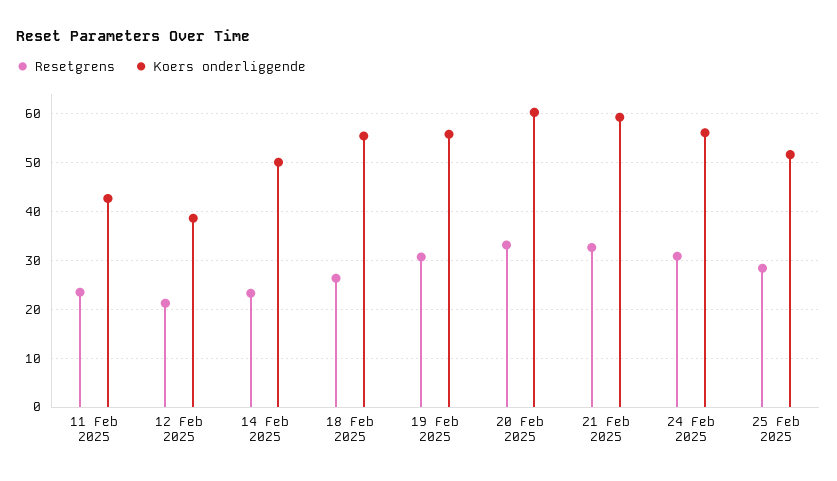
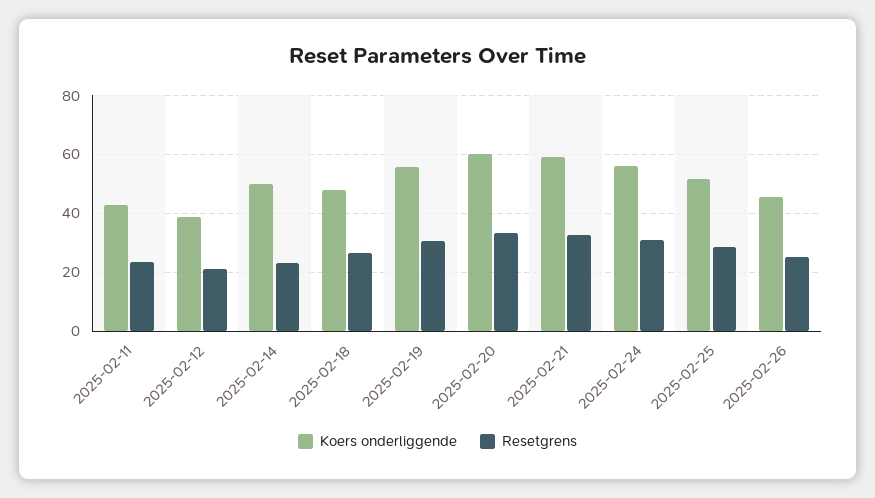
Koers onderliggende, 18 Feb 2025: 56 -> 47.5
Koers onderliggende, 2025-02-26: none -> 45
Resetgrens, 2025-02-26: none -> 25

